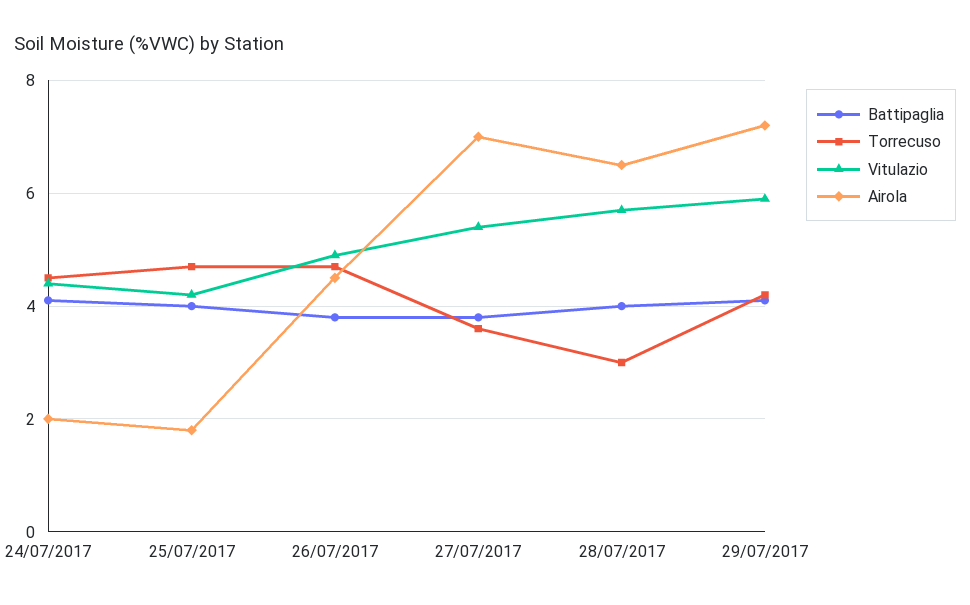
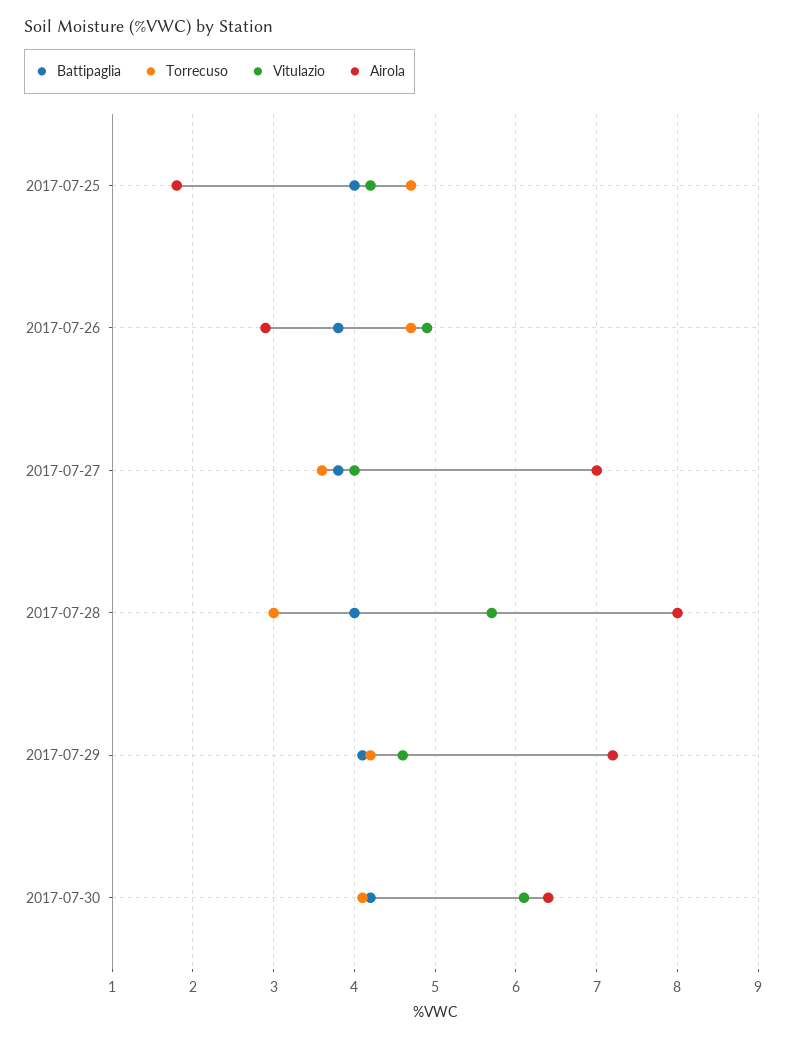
Battipaglia, 24/07/2017: 4 -> none
Torrecuso, 24/07/2017: 4.5 -> none
Vitulazio, 24/07/2017: 4.5 -> none
Airola, 24/07/2017: 2 -> none
Airola, 26/07/2017: 4.5 -> 2.9
Vitulazio, 27/07/2017: 5.5 -> 4
Airola, 28/07/2017: 6.5 -> 8
Vitulazio, 29/07/2017: 6 -> 4.6
Battipaglia, 2017-07-30: none -> 4.2
Torrecuso, 2017-07-30: none -> 4.1
Vitulazio, 2017-07-30: none -> 6.1
Airola, 2017-07-30: none -> 6.4

